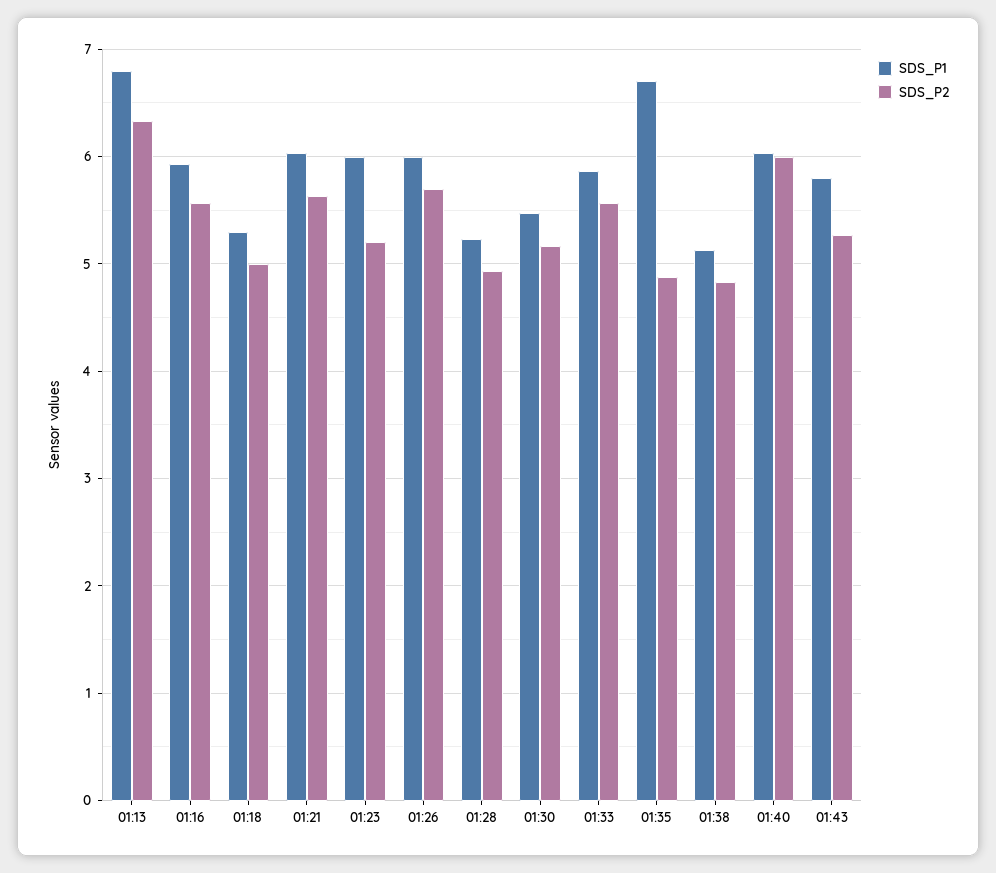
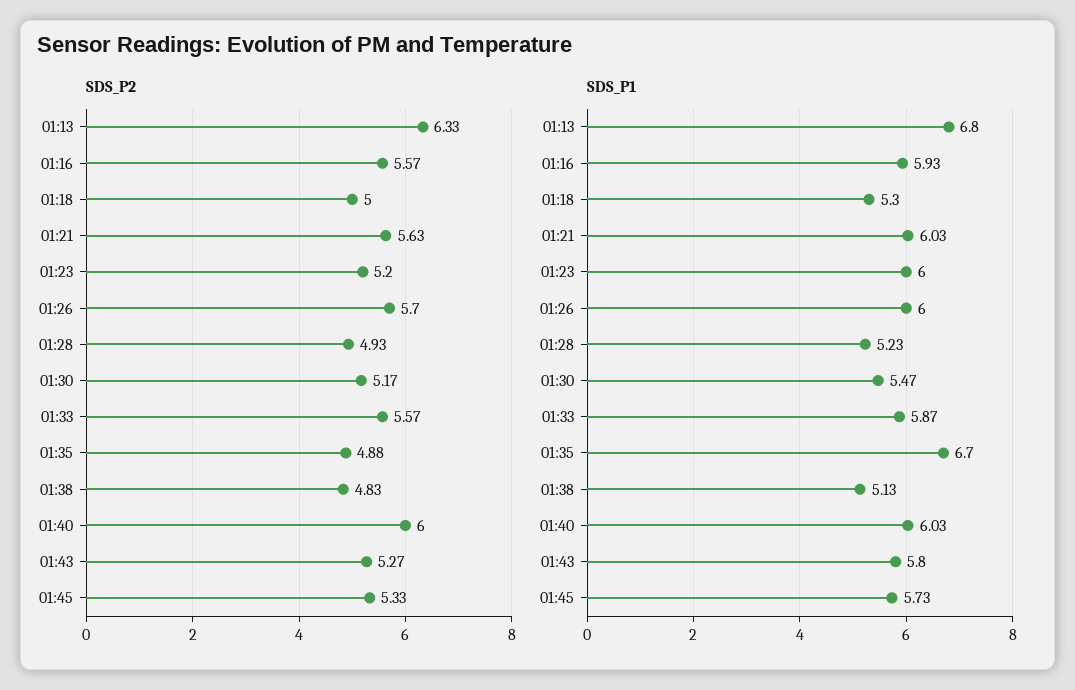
SDS_P2, 01:45: none -> 5.33
SDS_P1, 01:45: none -> 5.73

